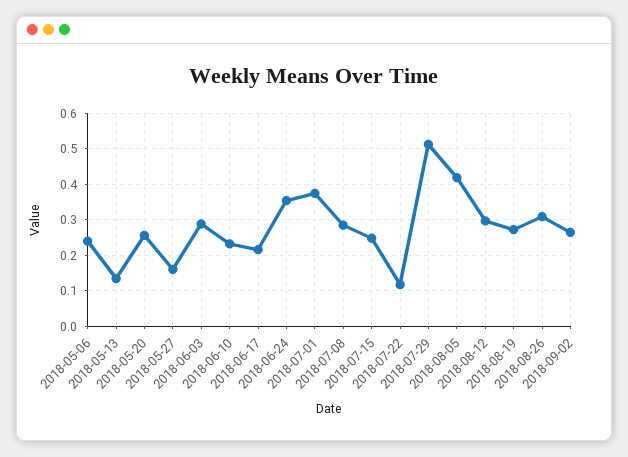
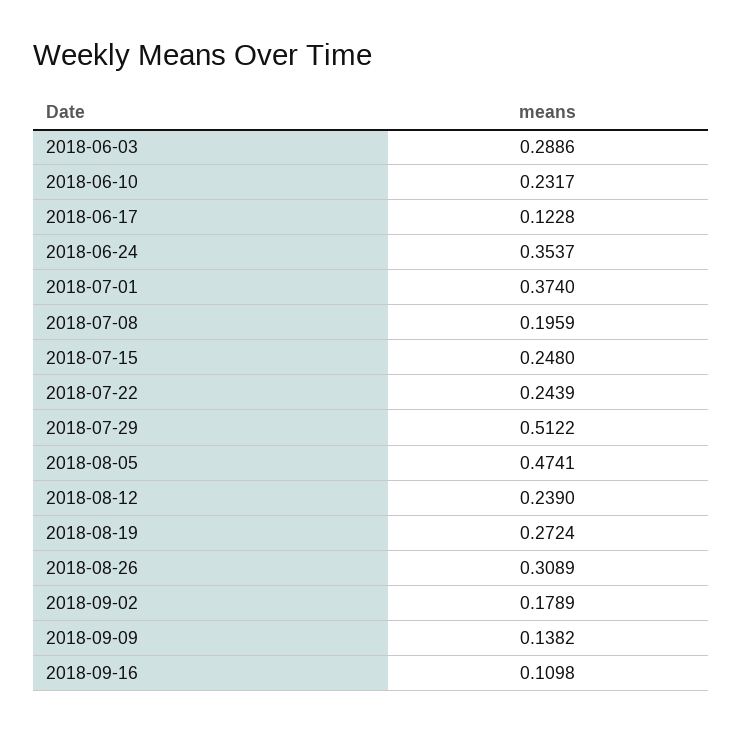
2018-05-06: 0.24 -> none
2018-05-13: 0.14 -> none
2018-05-20: 0.26 -> none
2018-05-27: 0.16 -> none
2018-06-17: 0.22 -> 0.1228
2018-07-08: 0.28 -> 0.1959
2018-07-22: 0.12 -> 0.2439
2018-08-05: 0.42 -> 0.4741
2018-08-12: 0.3 -> 0.239
2018-09-02: 0.26 -> 0.1789
2018-09-09: none -> 0.1382
2018-09-16: none -> 0.1098

